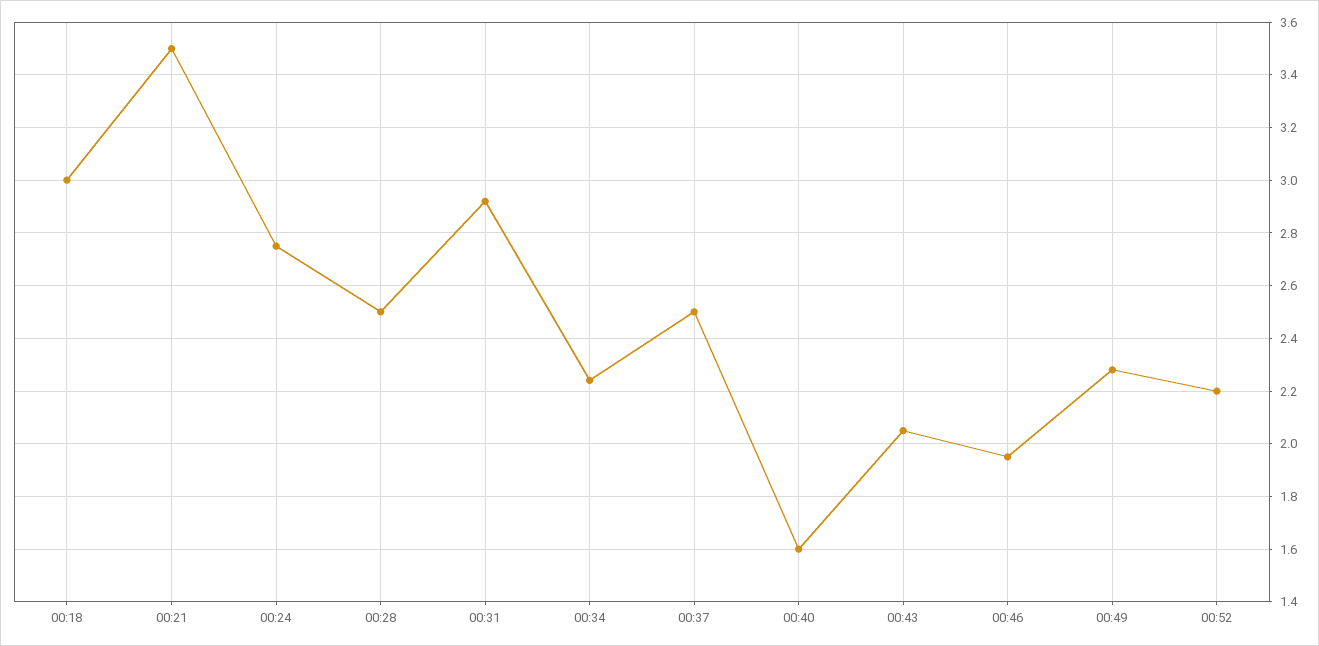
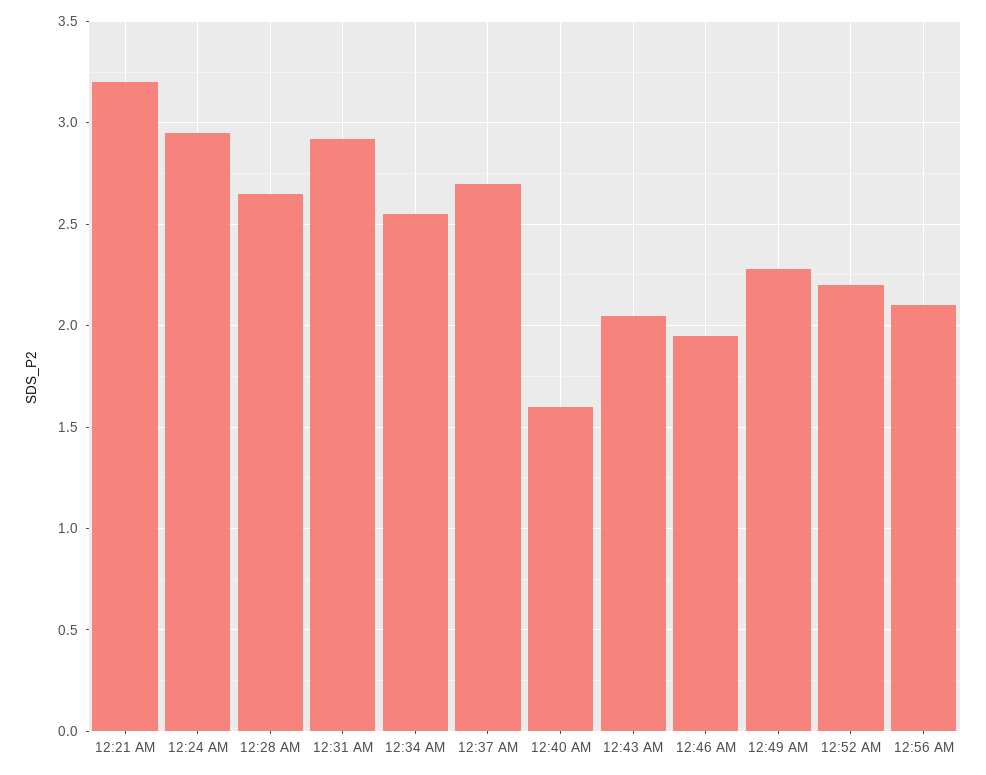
00:18: 3 -> none
00:21: 3.5 -> 3.2
00:24: 2.75 -> 2.95
00:28: 2.5 -> 2.65
00:34: 2.25 -> 2.55
00:37: 2.5 -> 2.7
12:56 AM: none -> 2.1

